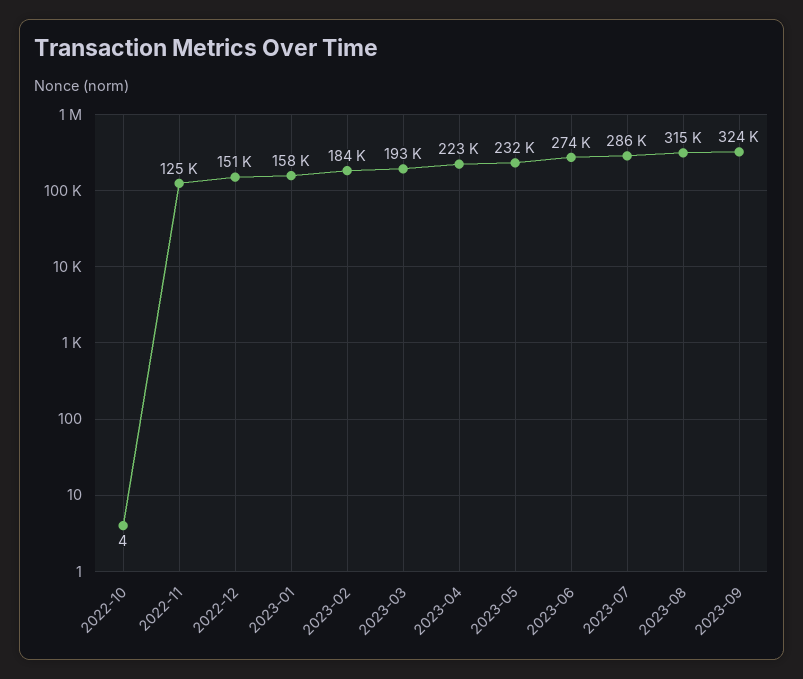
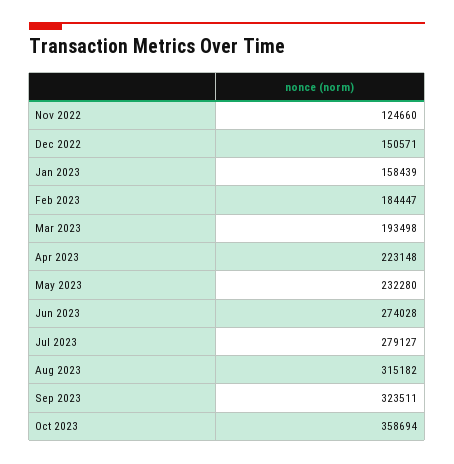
2022-10: 4 -> none
2023-07: 286000 -> 279127
Oct 2023: none -> 358694

